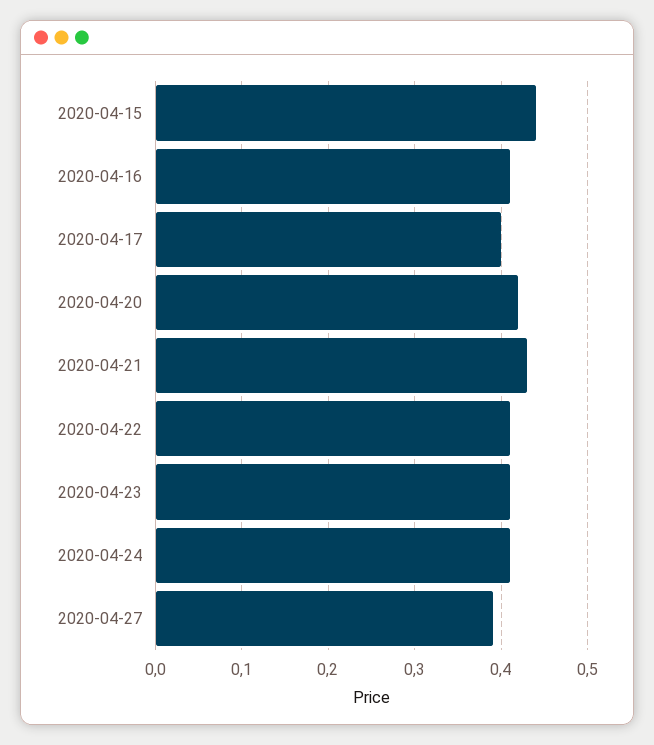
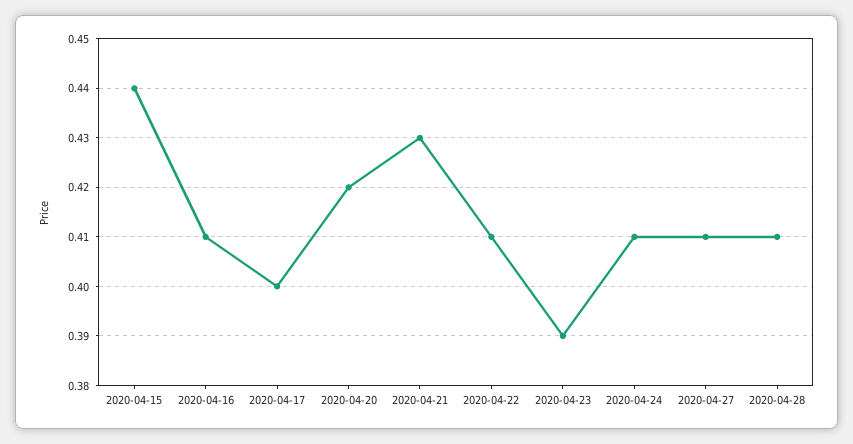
2020-04-23: 0.41 -> 0.39
2020-04-27: 0.39 -> 0.41
2020-04-28: none -> 0.41

